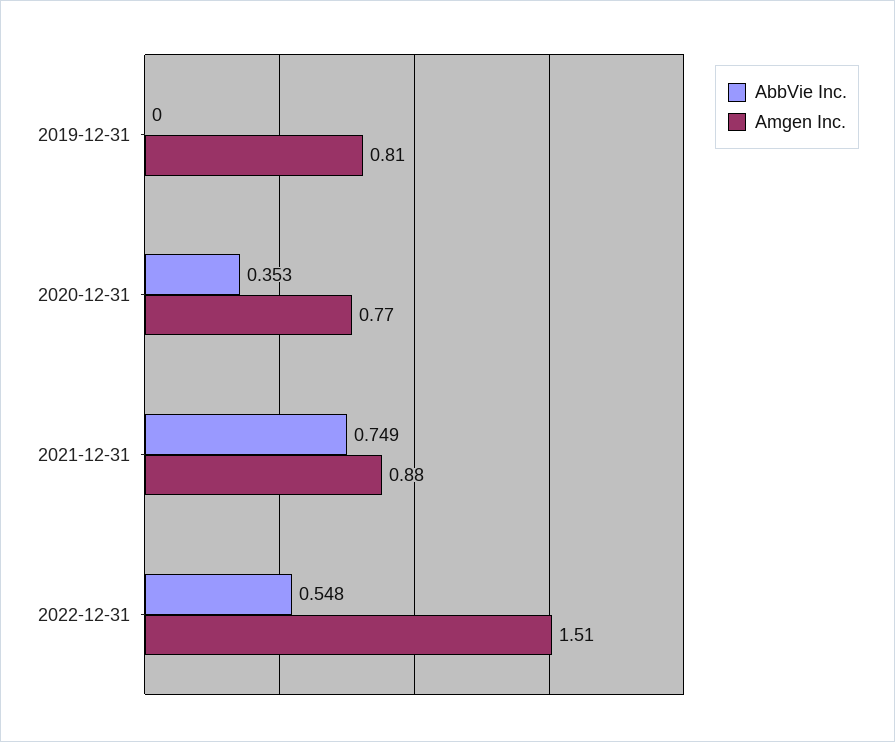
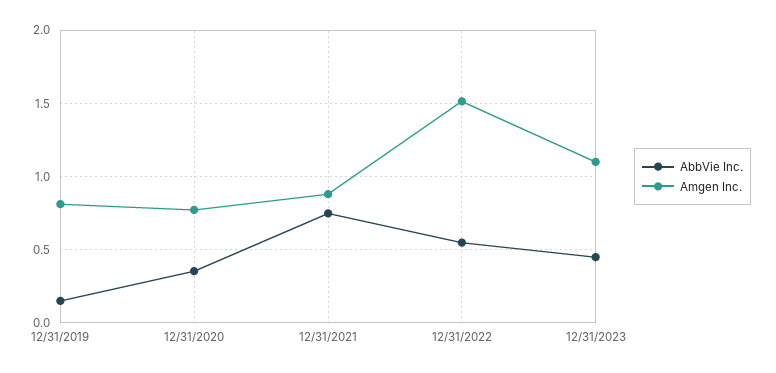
AbbVie Inc., 2019-12-31: 0 -> 0.15
AbbVie Inc., 12/31/2023: none -> 0.45
Amgen Inc., 12/31/2023: none -> 1.1

